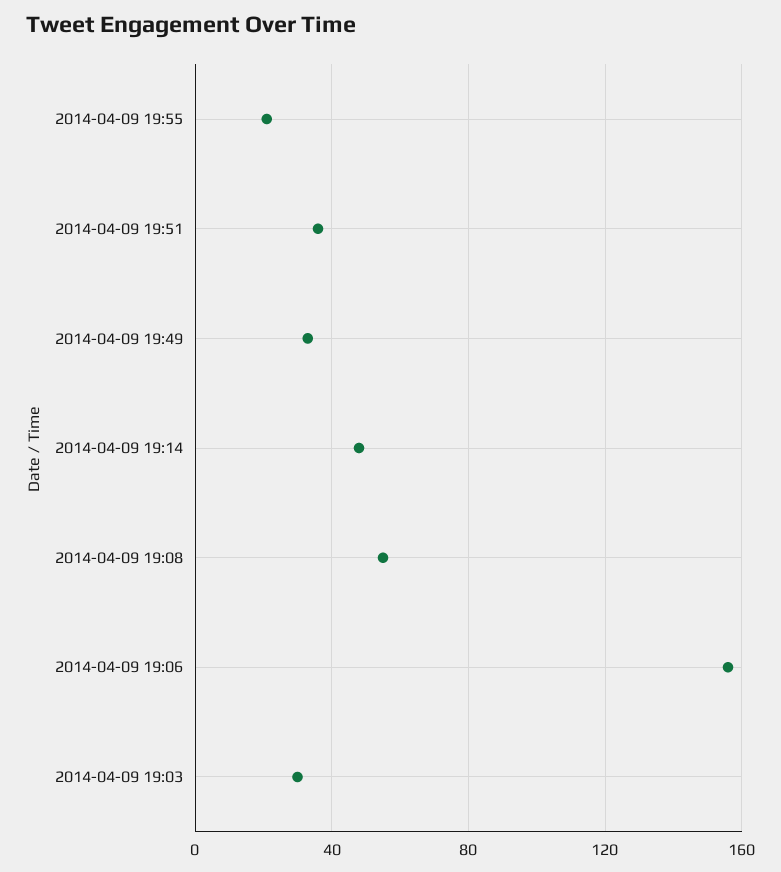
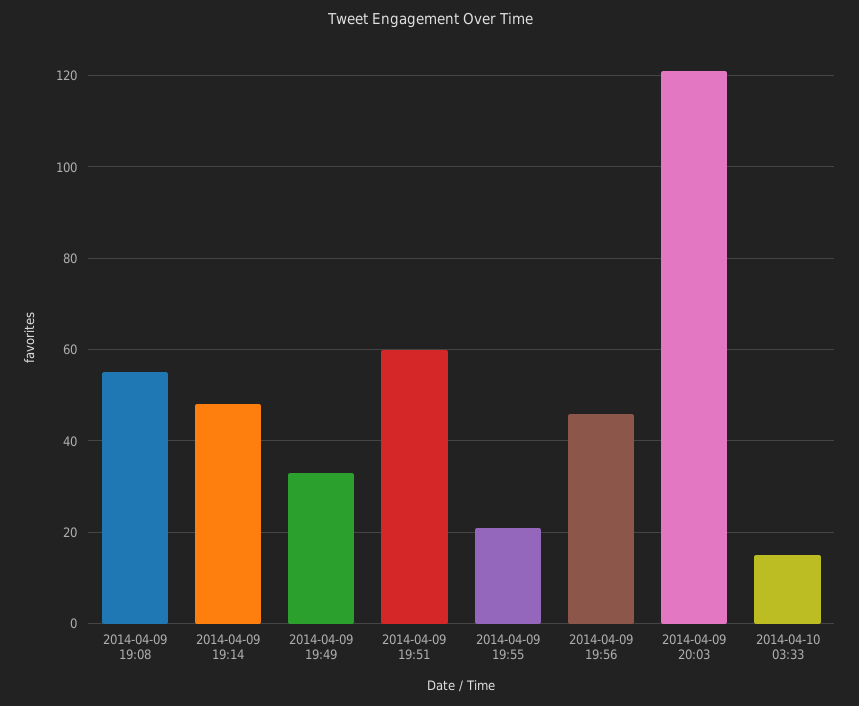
2014-04-09 19:51: 35 -> 60
2014-04-09 19:06: 155 -> none
2014-04-09 19:03: 30 -> none
2014-04-09 19:56: none -> 45
2014-04-09 20:03: none -> 120
2014-04-10 03:33: none -> 15

